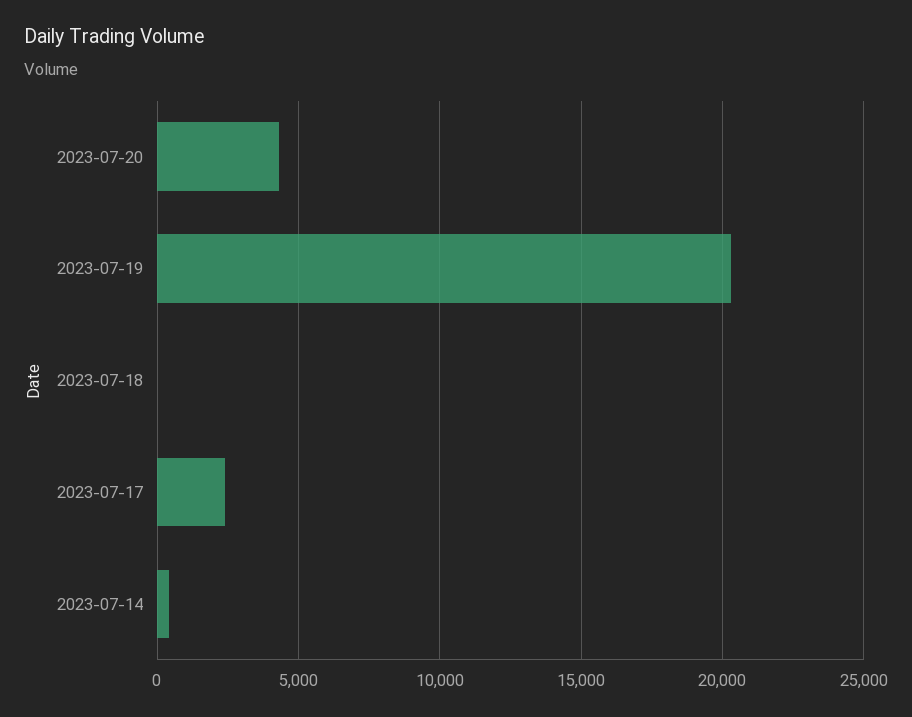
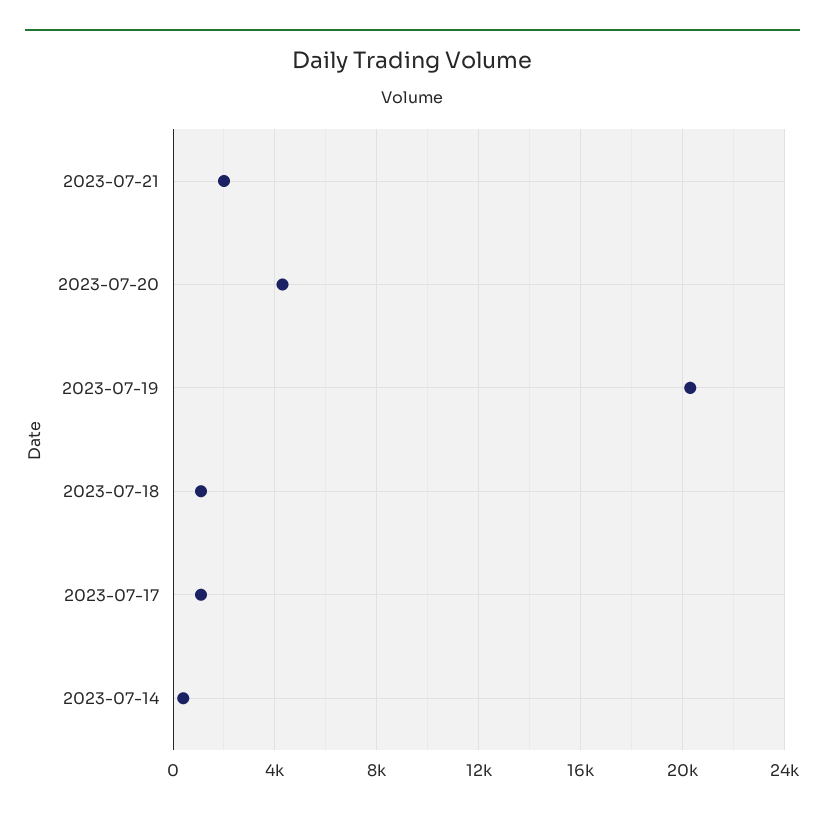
2023-07-18: 0 -> 1000
2023-07-17: 2500 -> 1000
2023-07-21: none -> 2000

